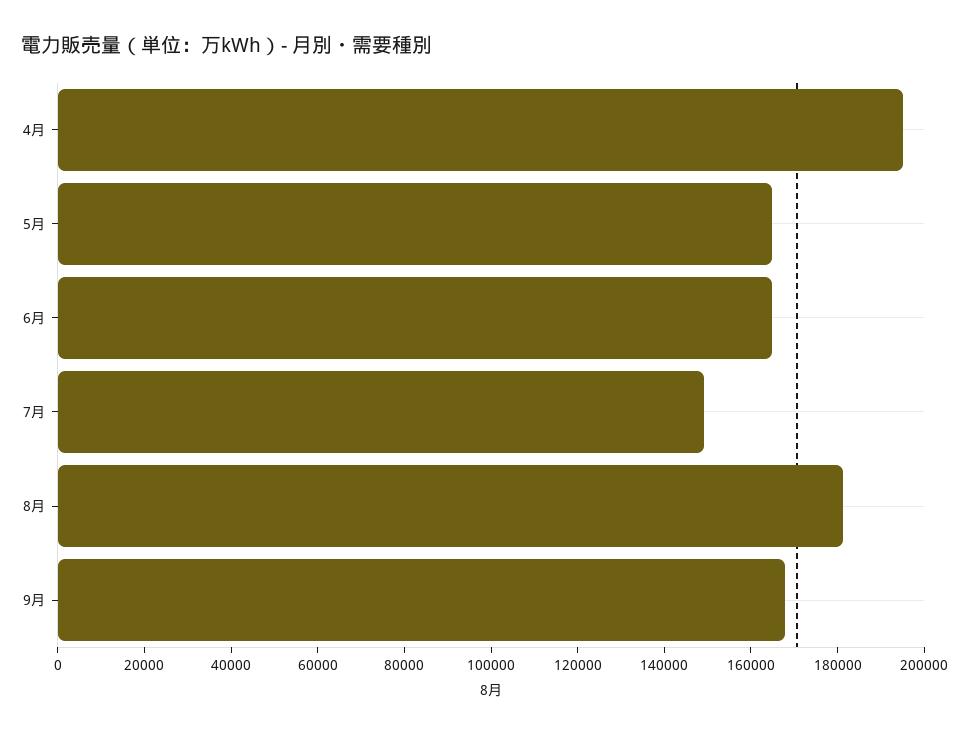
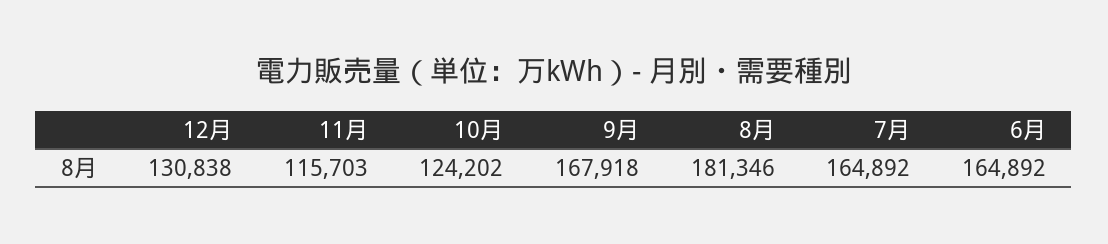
4月: 195000 -> none
5月: 165000 -> none
7月: 150000 -> 164892
12月: none -> 130838
11月: none -> 115703
10月: none -> 124202

